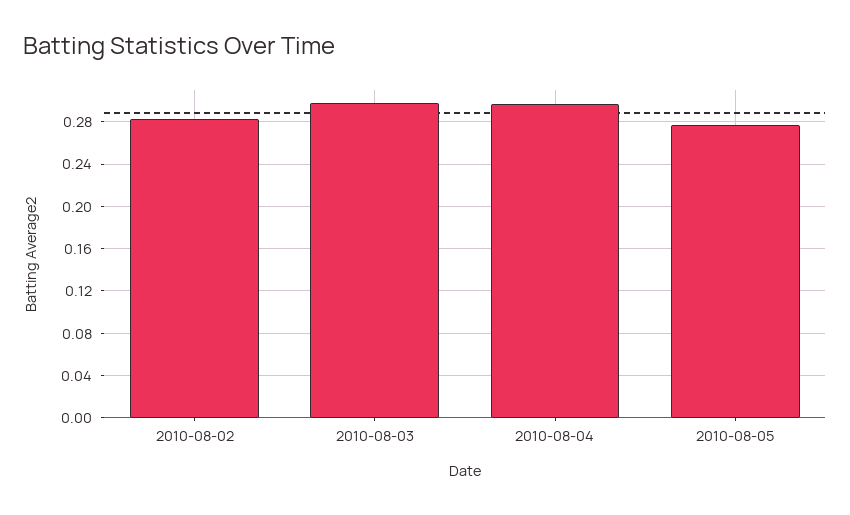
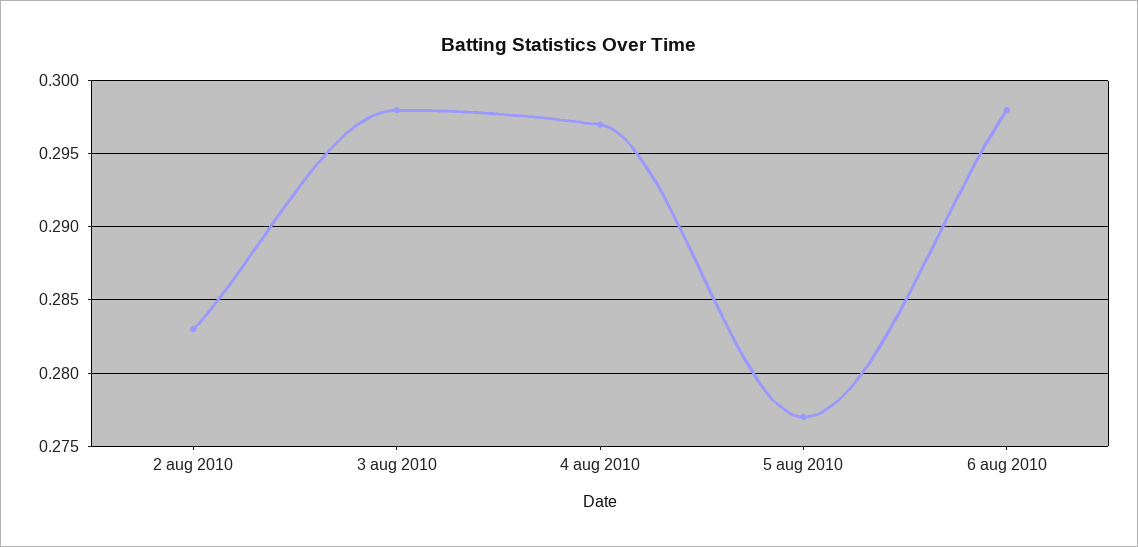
6 aug 2010: none -> 0.298

